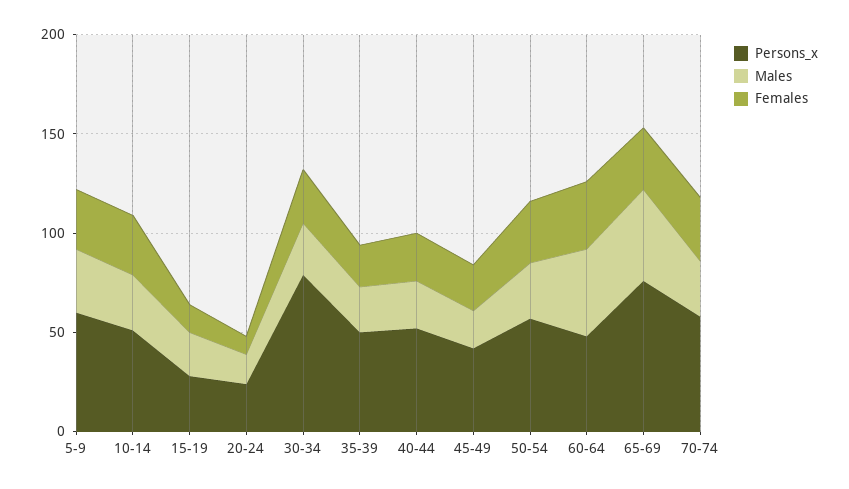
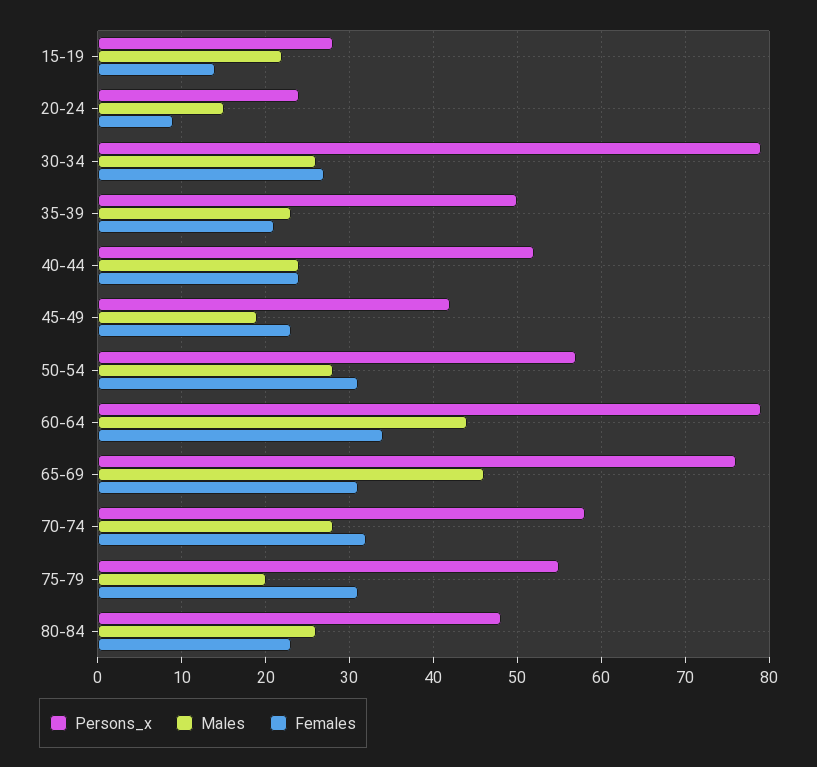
Persons_x, 5-9: 60 -> none
Males, 5-9: 30 -> none
Females, 5-9: 30 -> none
Persons_x, 10-14: 50 -> none
Males, 10-14: 30 -> none
Females, 10-14: 30 -> none
Persons_x, 60-64: 50 -> 79
Persons_x, 75-79: none -> 55
Males, 75-79: none -> 20
Females, 75-79: none -> 31
Persons_x, 80-84: none -> 48
Males, 80-84: none -> 26
Females, 80-84: none -> 23

